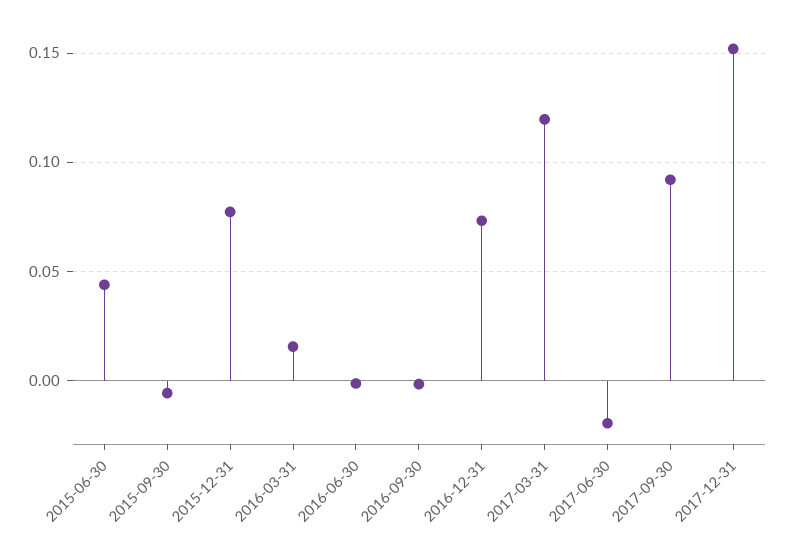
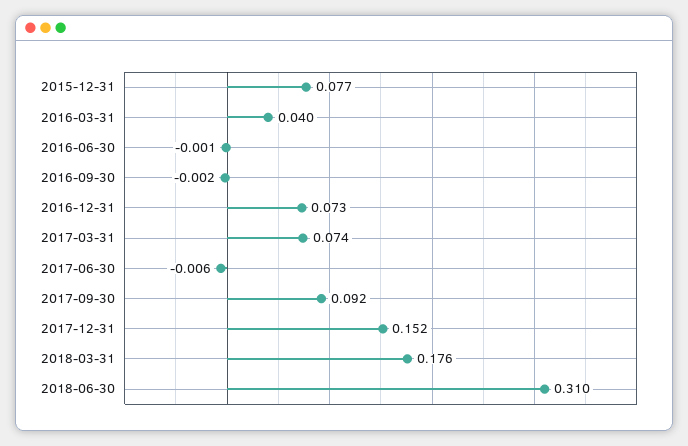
2015-06-30: 0.045 -> none
2015-09-30: -0.005 -> none
2016-03-31: 0.015 -> 0.04
2017-03-31: 0.12 -> 0.074
2017-06-30: -0.02 -> -0.006
2018-03-31: none -> 0.176
2018-06-30: none -> 0.31

